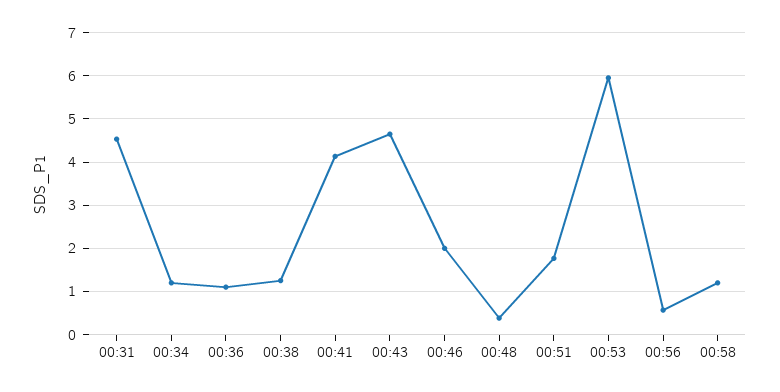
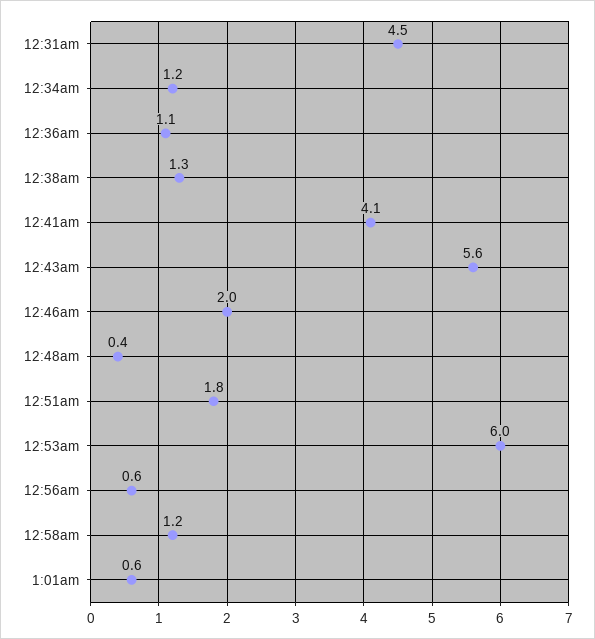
00:43: 4.6 -> 5.6
1:01am: none -> 0.6

